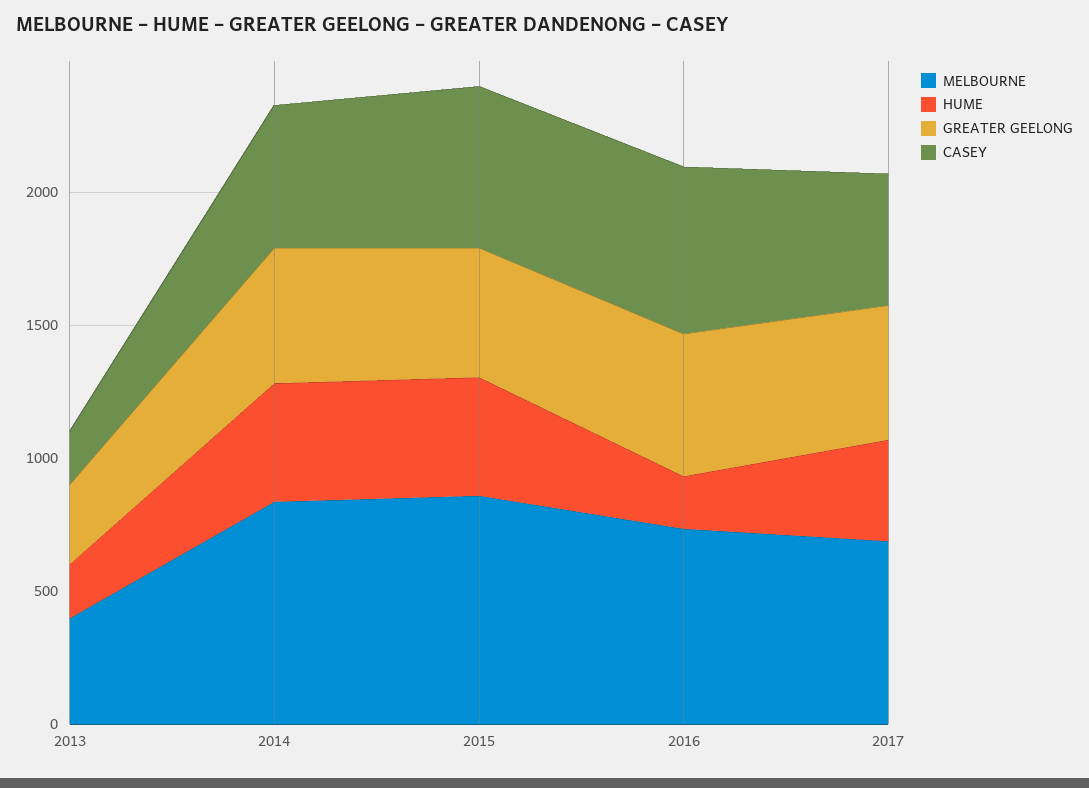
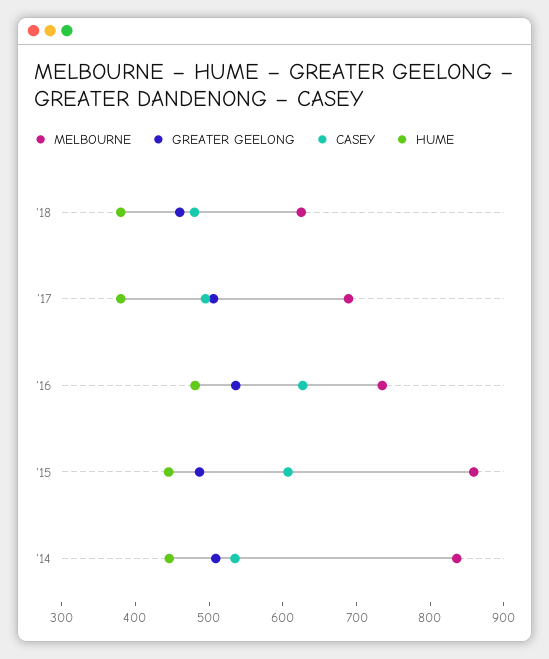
MELBOURNE, 2013: 400 -> none
HUME, 2013: 200 -> none
GREATER GEELONG, 2013: 300 -> none
CASEY, 2013: 200 -> none
HUME, 2016: 200 -> 480
MELBOURNE, '18: none -> 620
GREATER GEELONG, '18: none -> 460
CASEY, '18: none -> 480
HUME, '18: none -> 380

